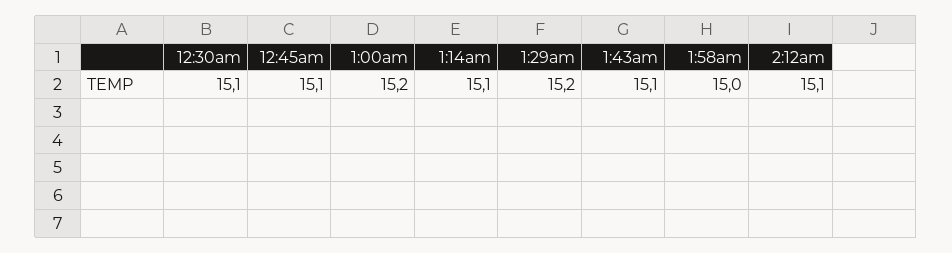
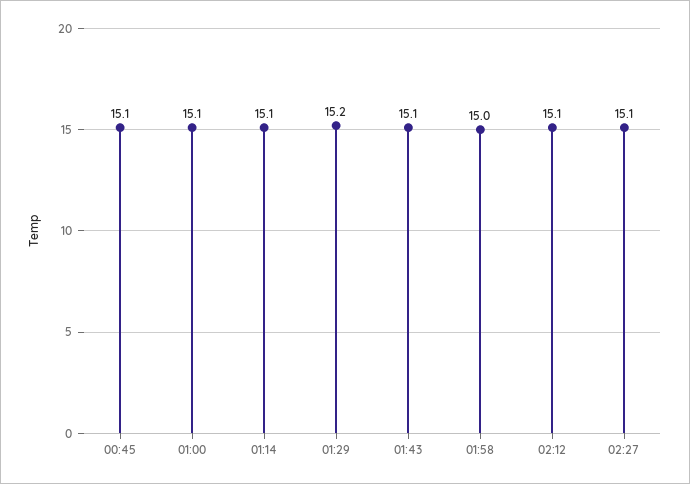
12:30am: 15.1 -> none
1:00am: 15.2 -> 15.1
02:27: none -> 15.1

